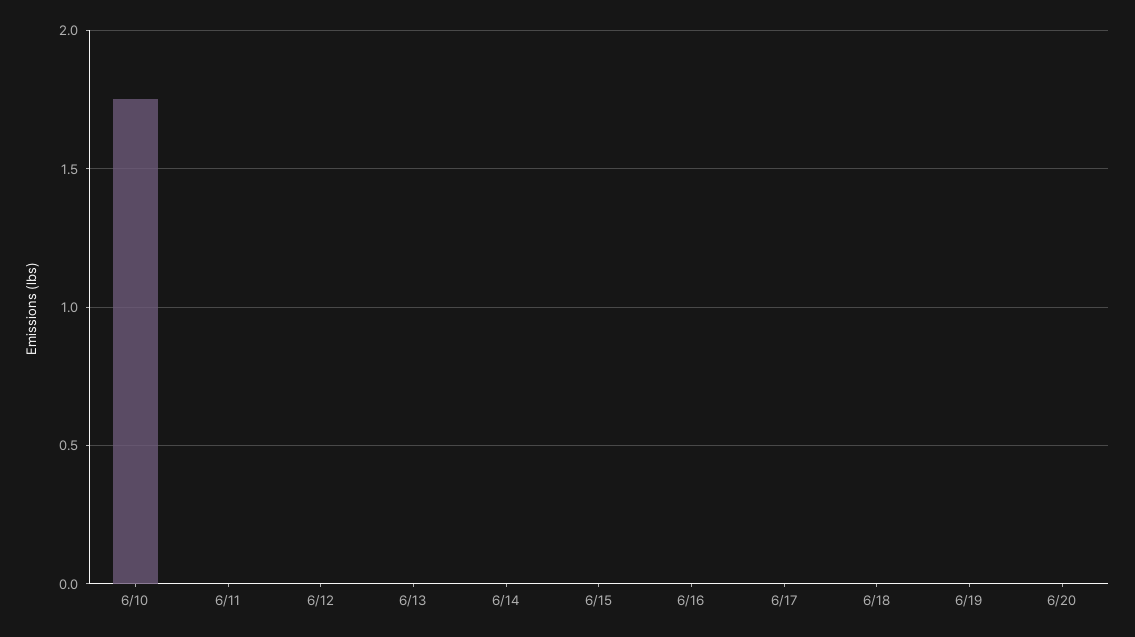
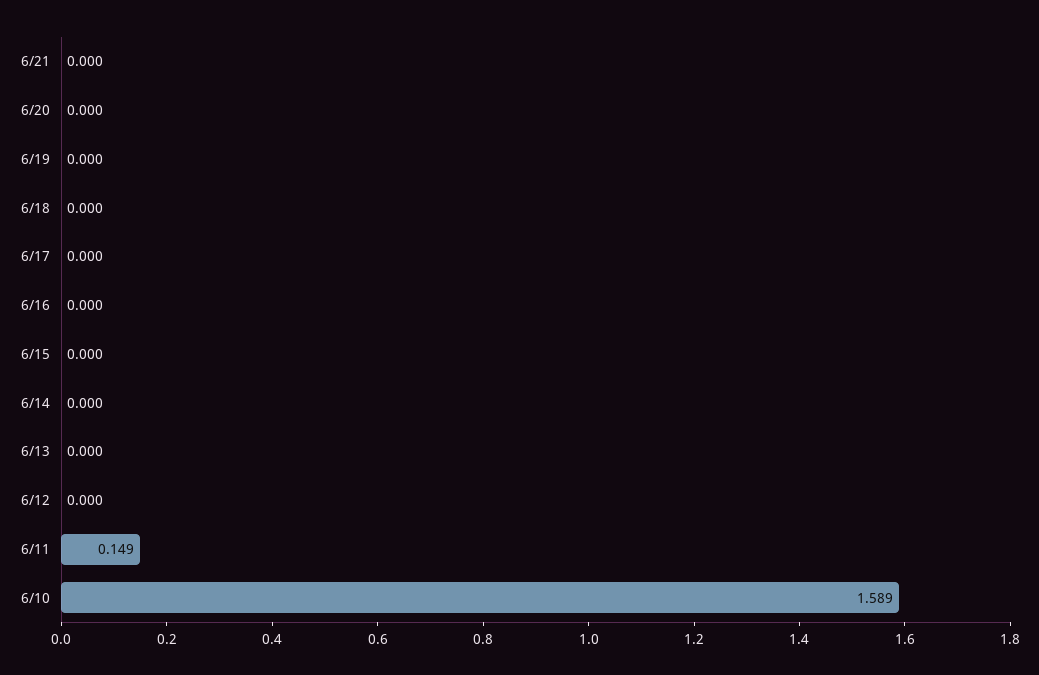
6/10: 1.75 -> 1.589
6/11: 0 -> 0.149
6/21: none -> 0

